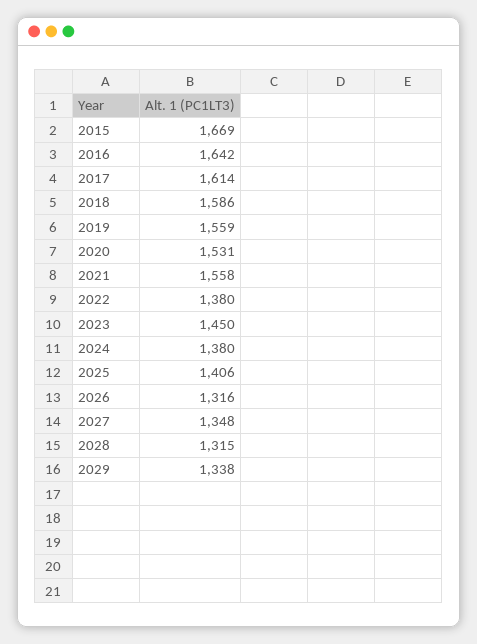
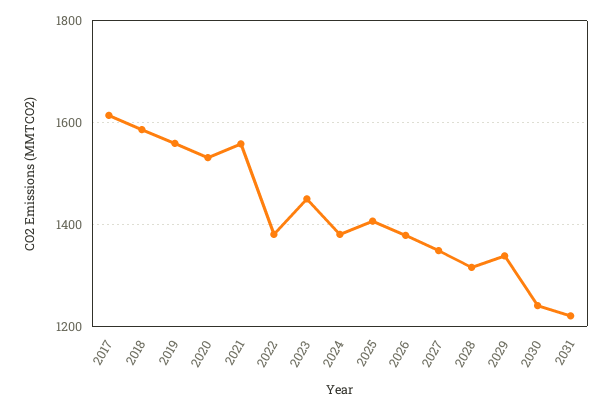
2015: 1669 -> none
2016: 1642 -> none
2026: 1316 -> 1380
2030: none -> 1240
2031: none -> 1220

